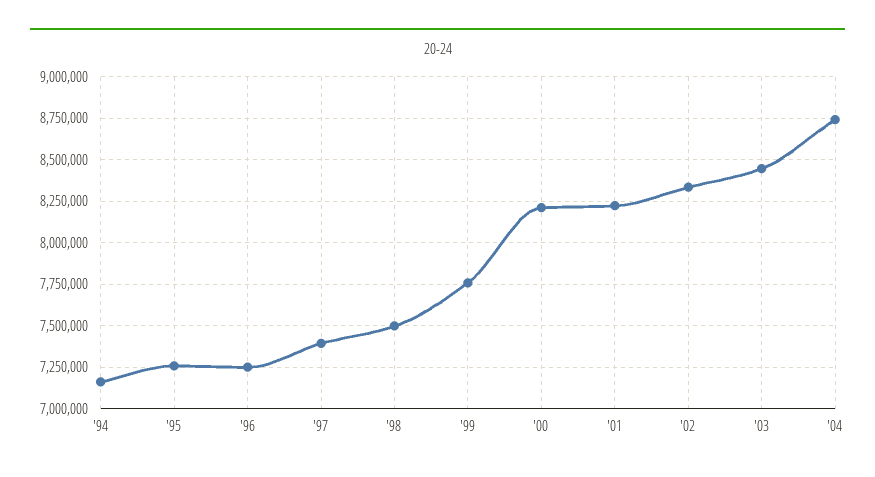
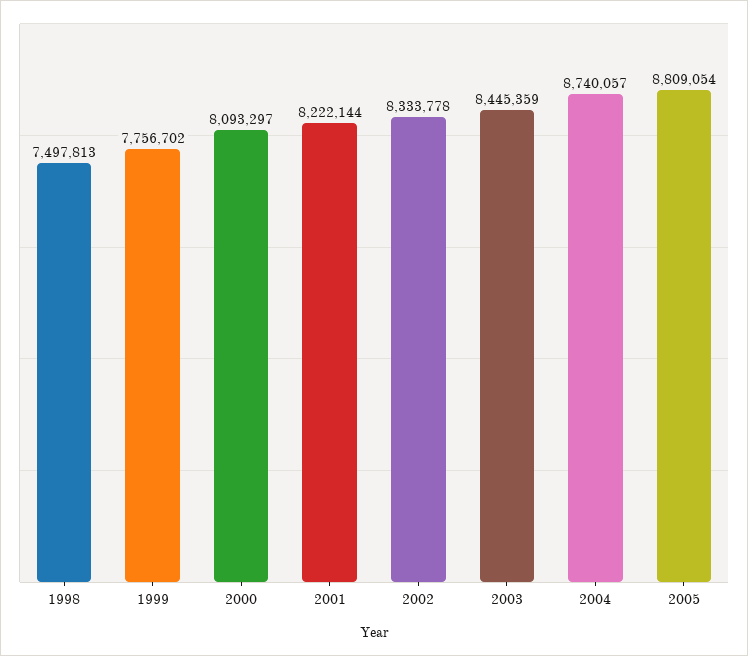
'94: 7150000 -> none
'95: 7250000 -> none
'96: 7250000 -> none
'97: 7400000 -> none
'00: 8200000 -> 8093297
2005: none -> 8809054

